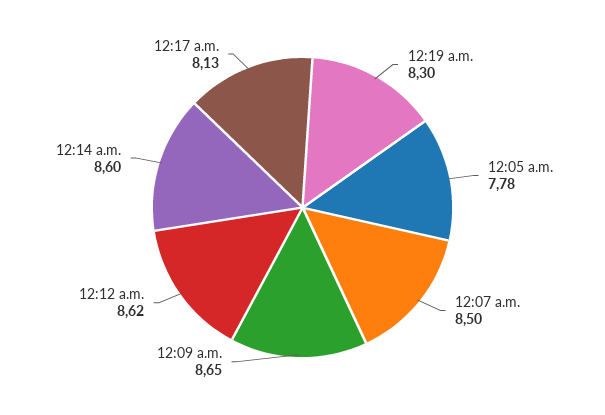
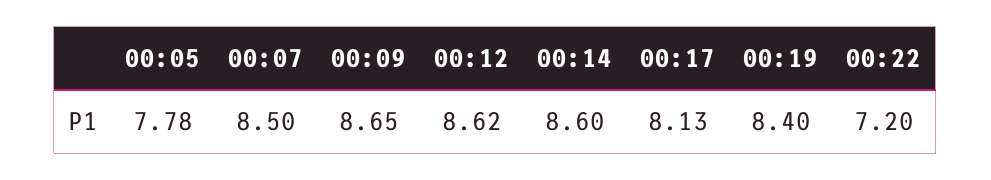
12:19 a.m.: 8.3 -> 8.4
00:22: none -> 7.2

